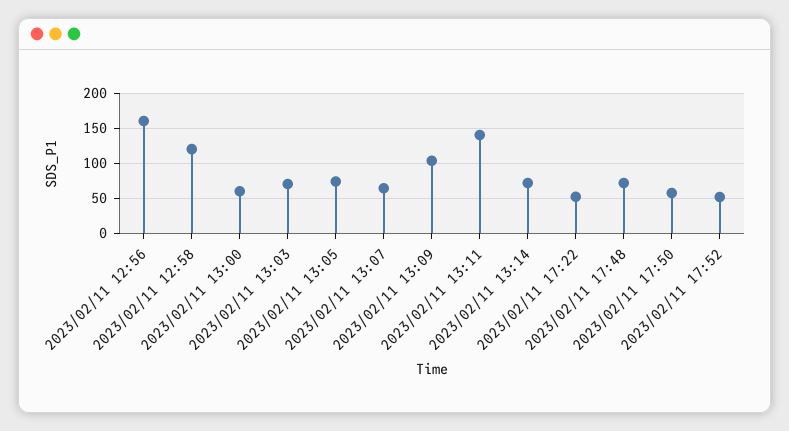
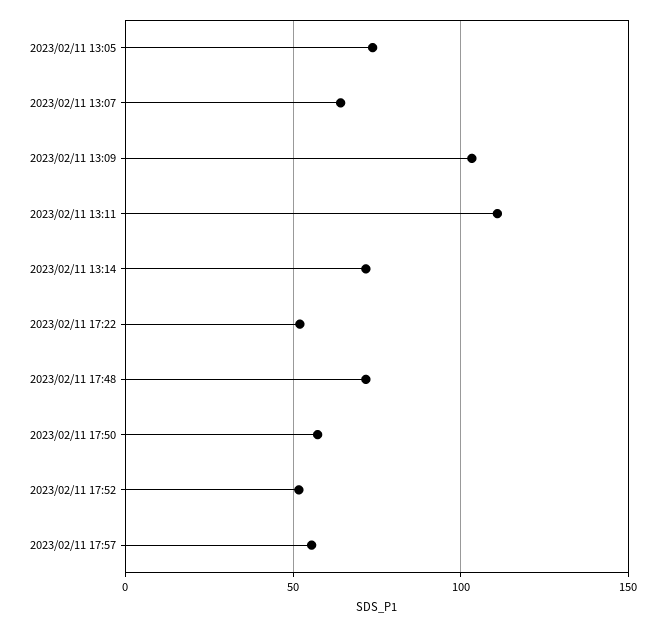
2023/02/11 12:56: 160 -> none
2023/02/11 12:58: 120 -> none
2023/02/11 13:00: 60 -> none
2023/02/11 13:03: 70 -> none
2023/02/11 13:11: 140 -> 110
2023/02/11 17:57: none -> 55

